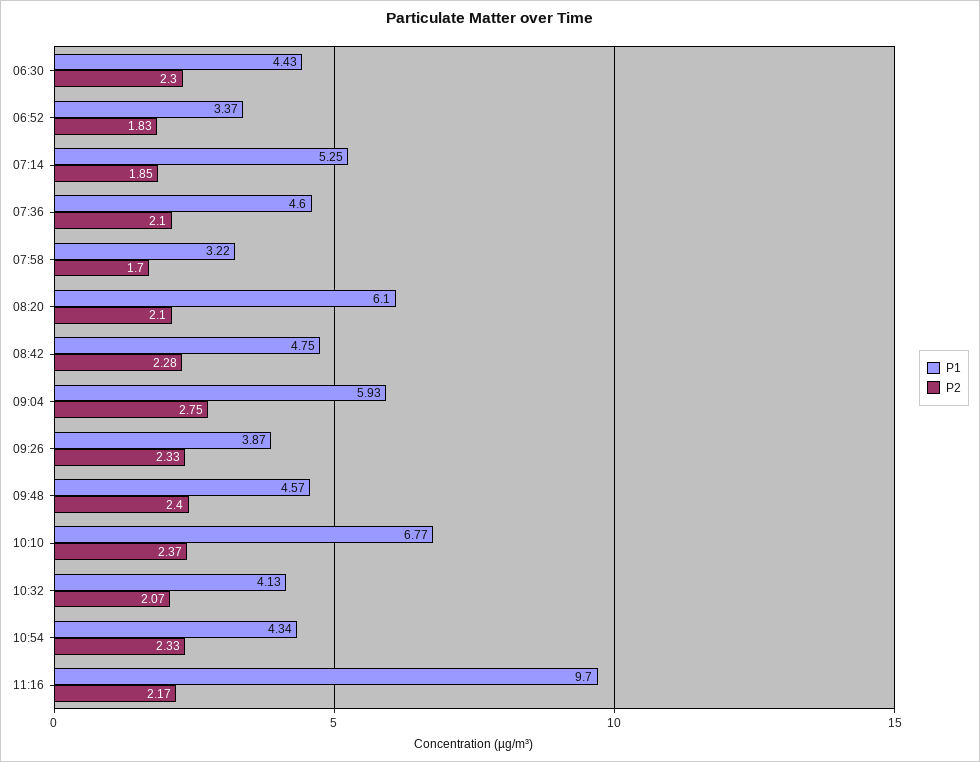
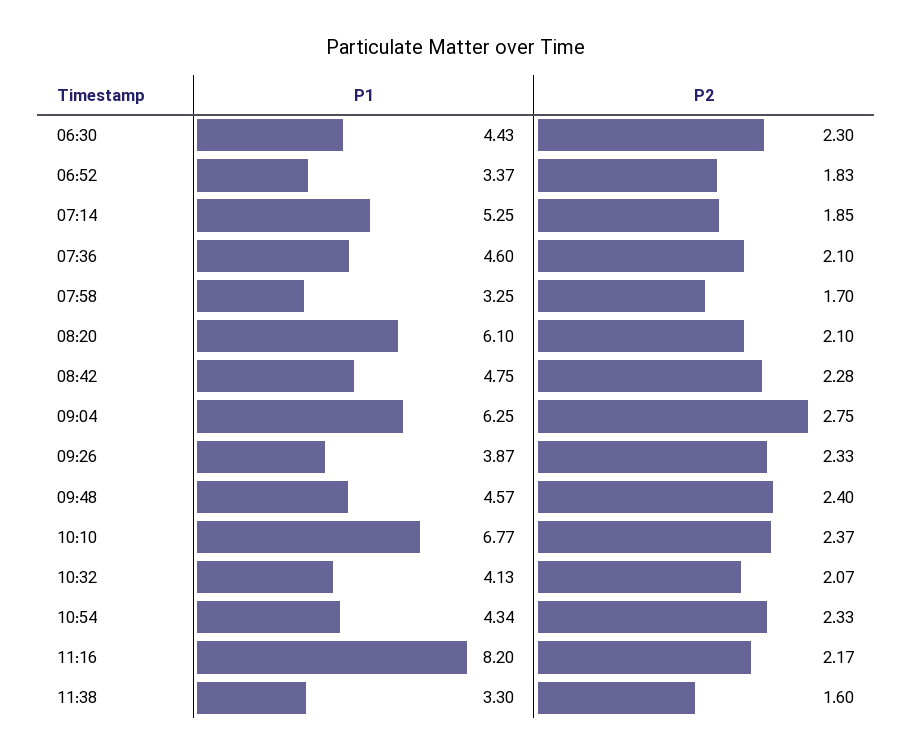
P1, 07:58: 3.22 -> 3.25
P1, 09:04: 5.93 -> 6.25
P1, 11:16: 9.7 -> 8.2
P1, 11:38: none -> 3.3
P2, 11:38: none -> 1.6

